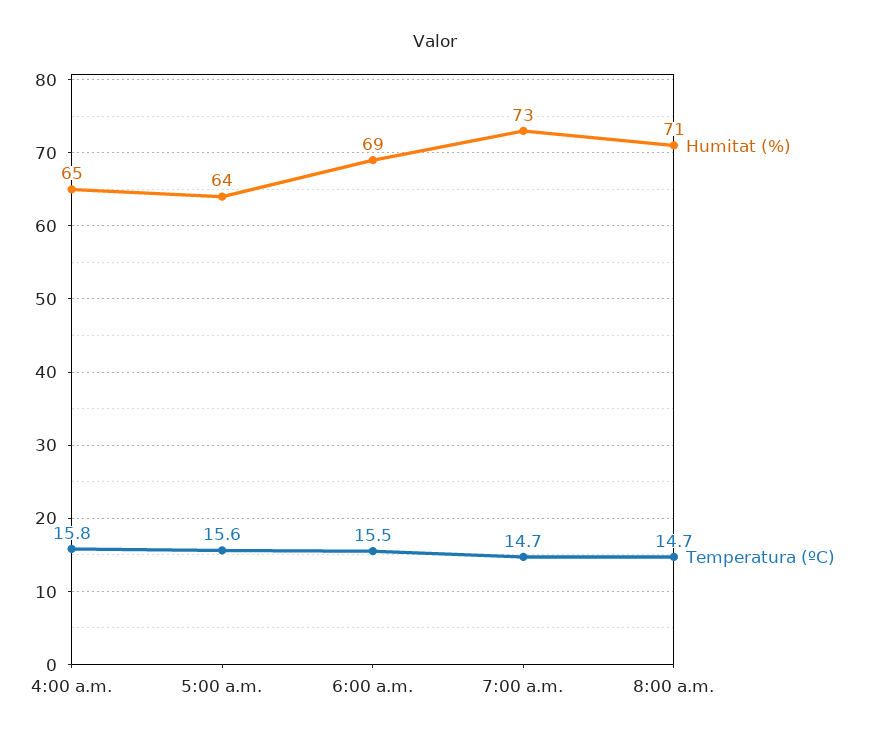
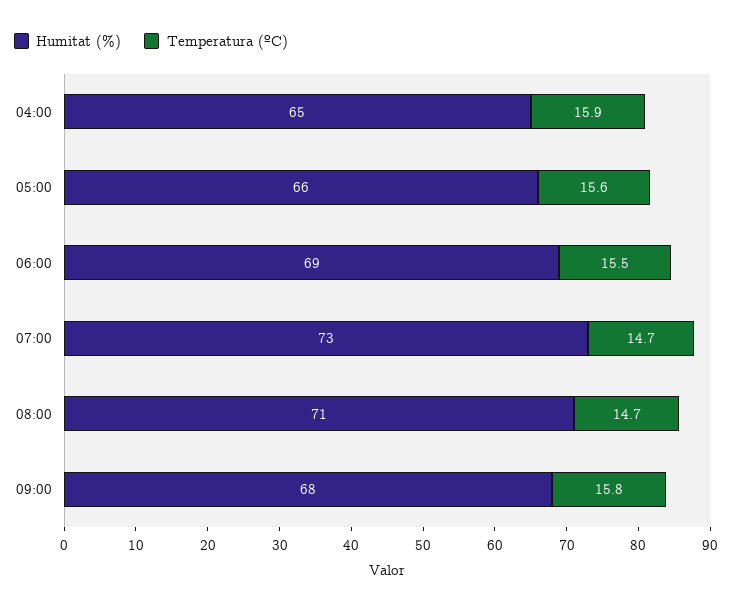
Temperatura (ºC), 4:00 a.m.: 15.8 -> 15.9
Humitat (%), 5:00 a.m.: 64 -> 66
Humitat (%), 09:00: none -> 68
Temperatura (ºC), 09:00: none -> 15.8

